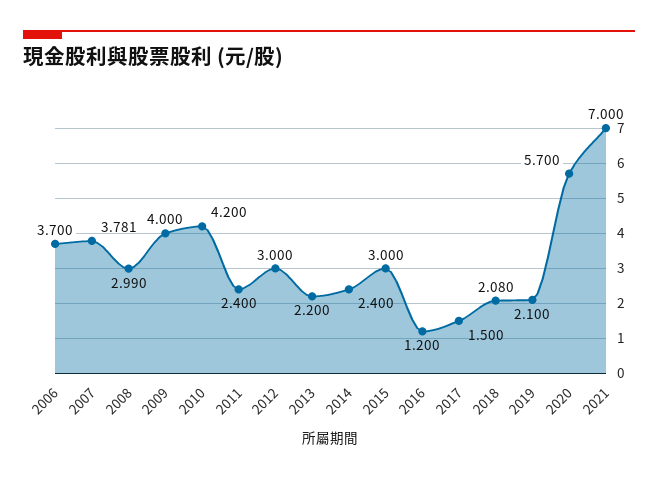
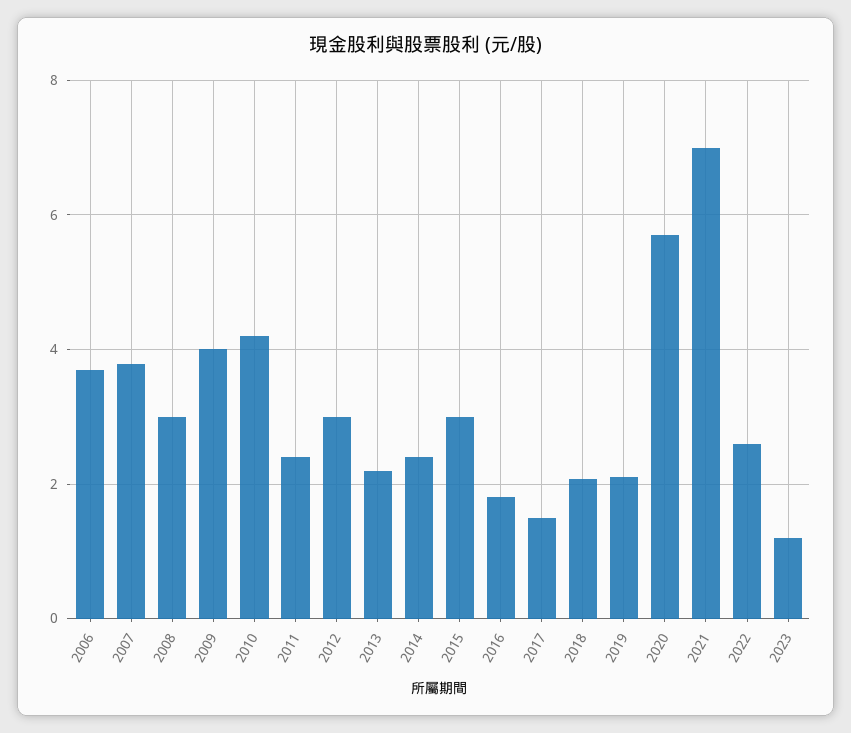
2016: 1.2 -> 1.8
2022: none -> 2.6
2023: none -> 1.2

